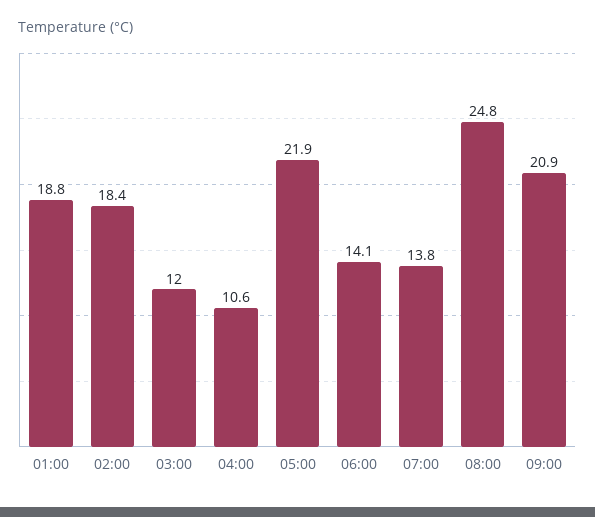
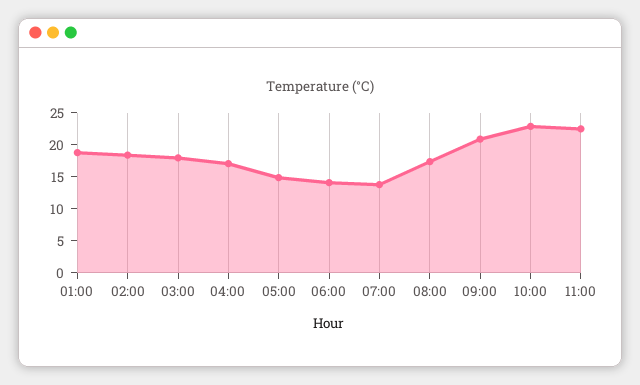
03:00: 12 -> 17.5
04:00: 10.6 -> 17.5
05:00: 21.9 -> 15
08:00: 24.8 -> 17.5
10:00: none -> 22.5
11:00: none -> 22.5

